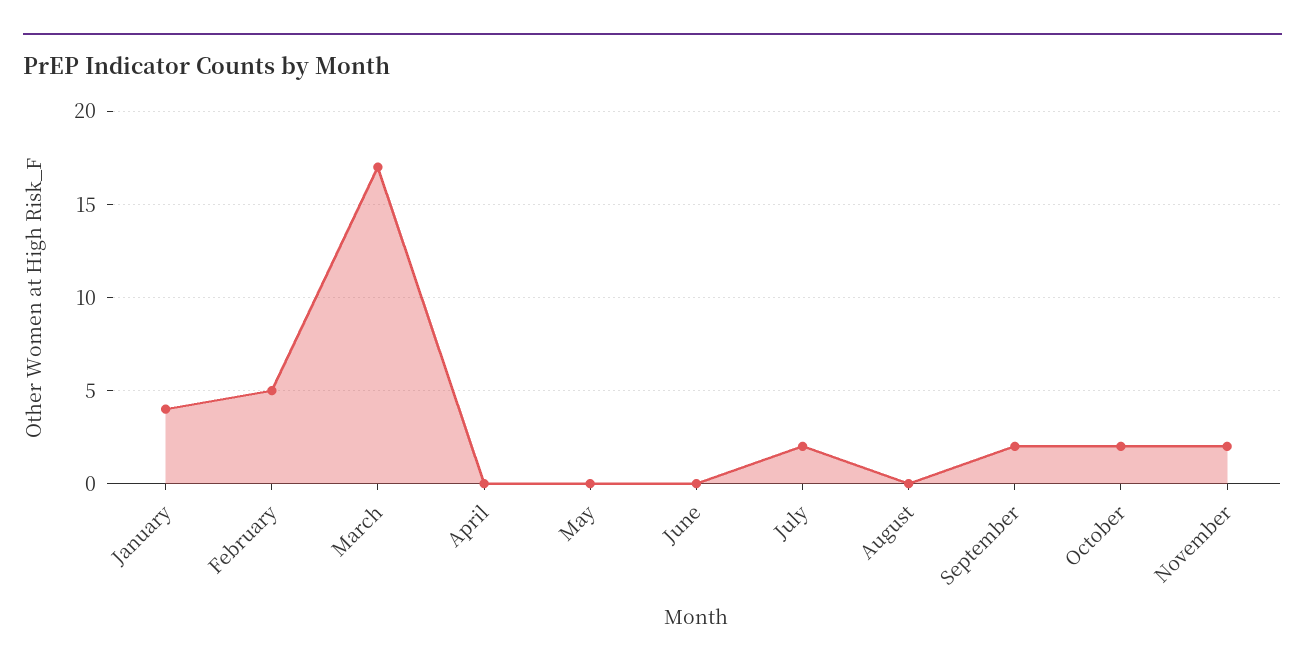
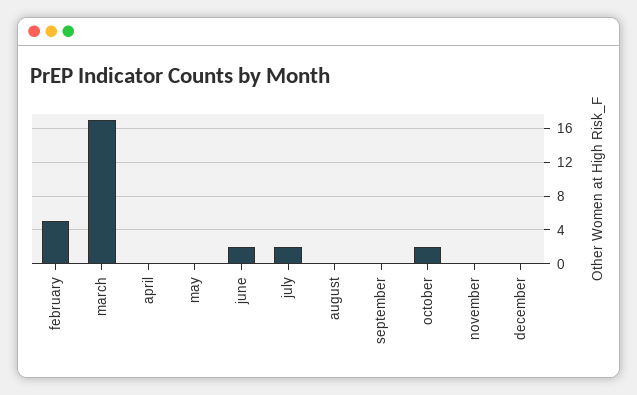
January: 4 -> none
June: 0 -> 2
September: 2 -> 0
November: 2 -> 0
december: none -> 0

